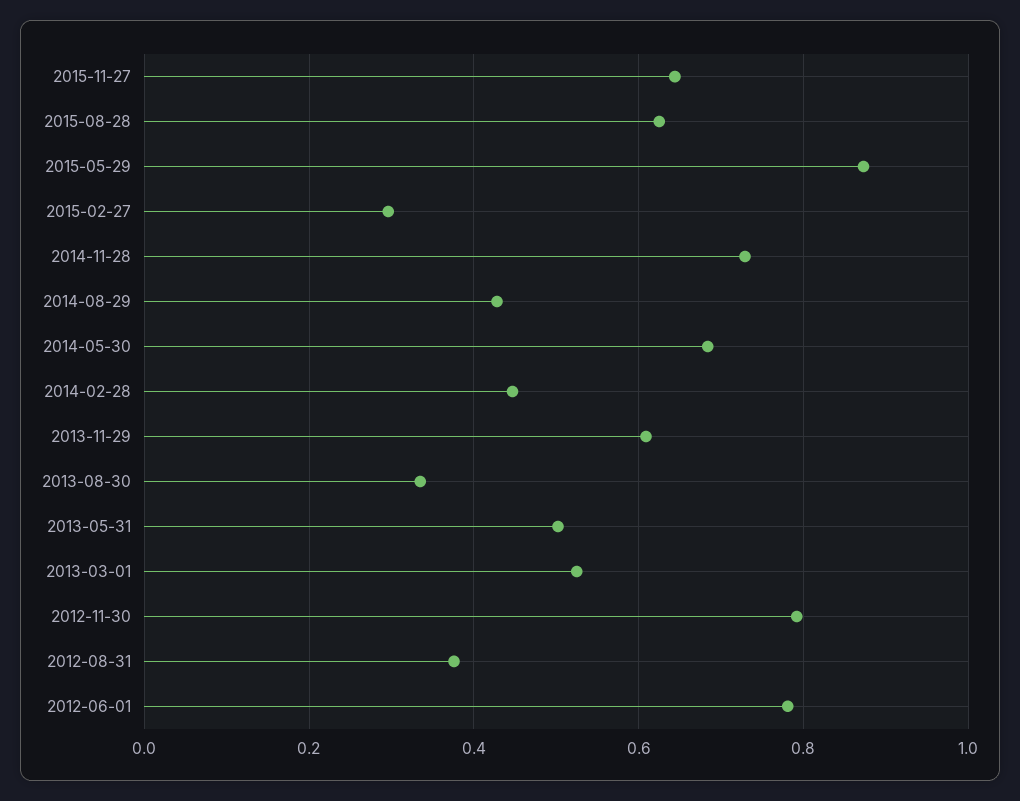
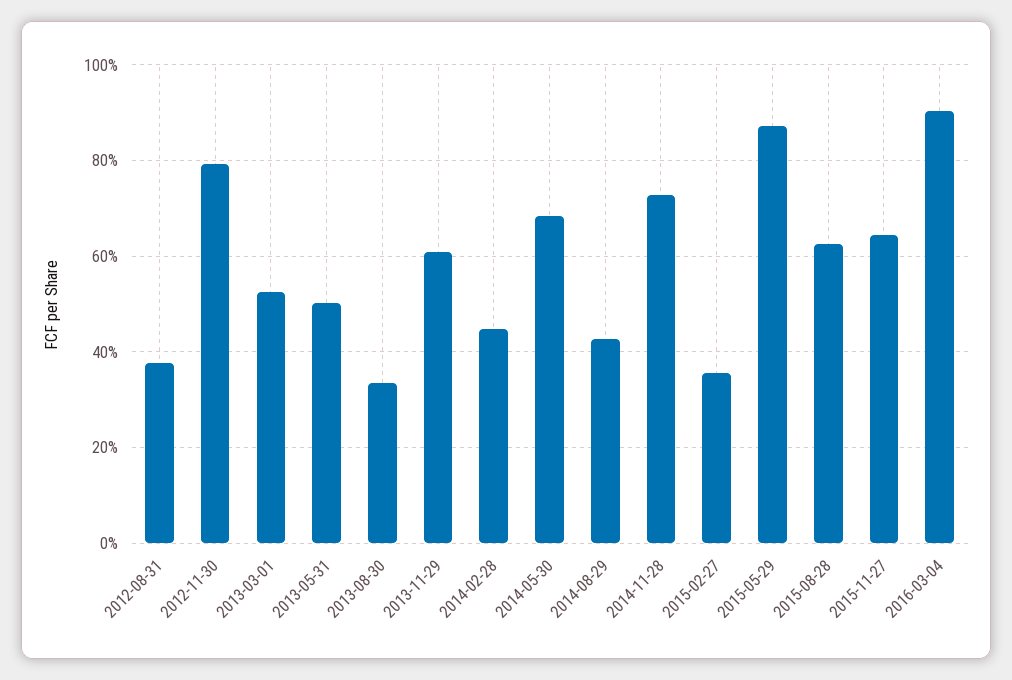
2015-02-27: 0.3 -> 0.36
2012-06-01: 0.78 -> none
2016-03-04: none -> 0.9

